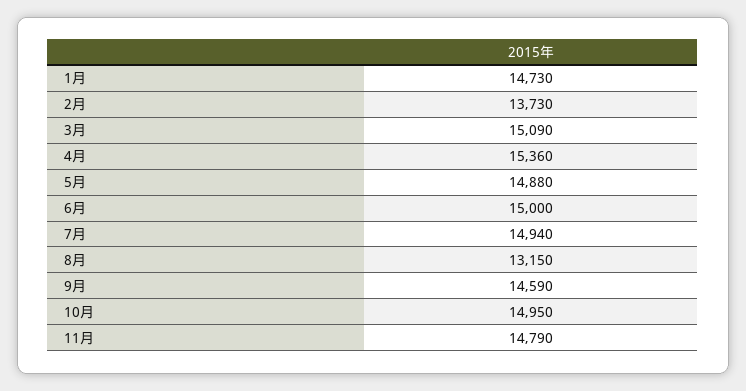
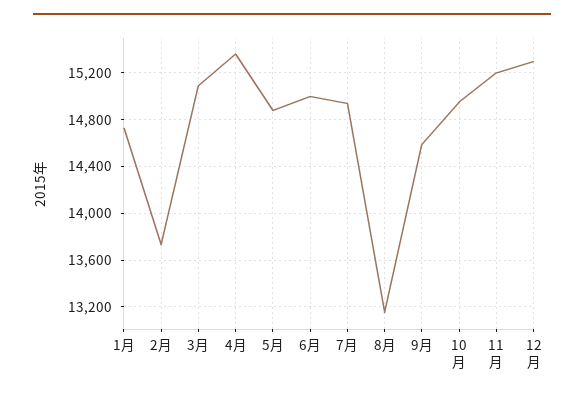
11月: 14790 -> 15200
12月: none -> 15300

